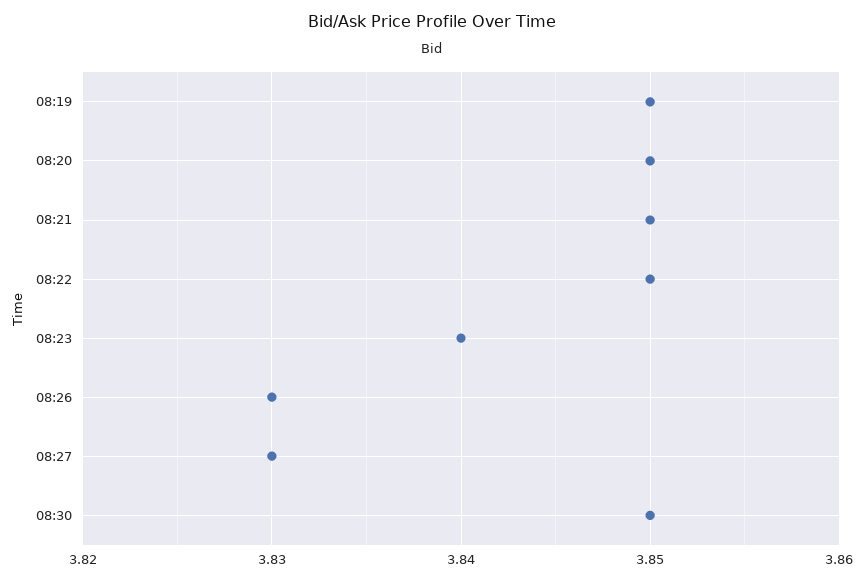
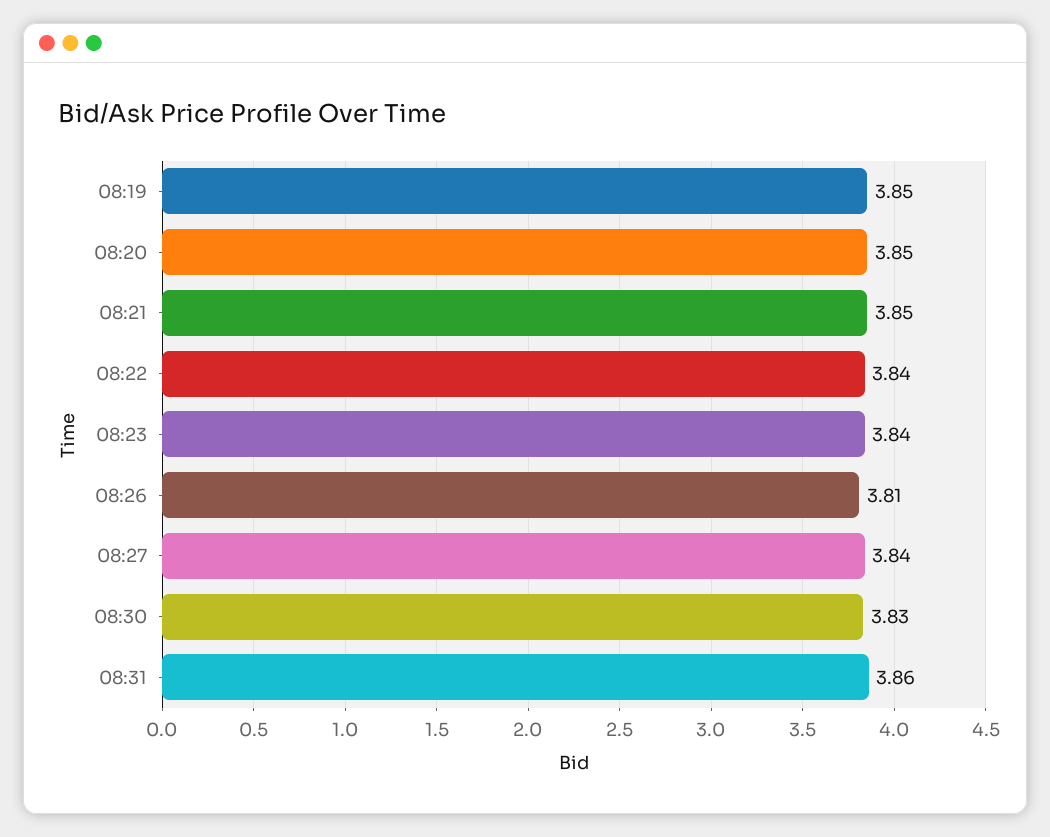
08:22: 3.85 -> 3.84
08:26: 3.83 -> 3.81
08:27: 3.83 -> 3.84
08:30: 3.85 -> 3.83
08:31: none -> 3.86

